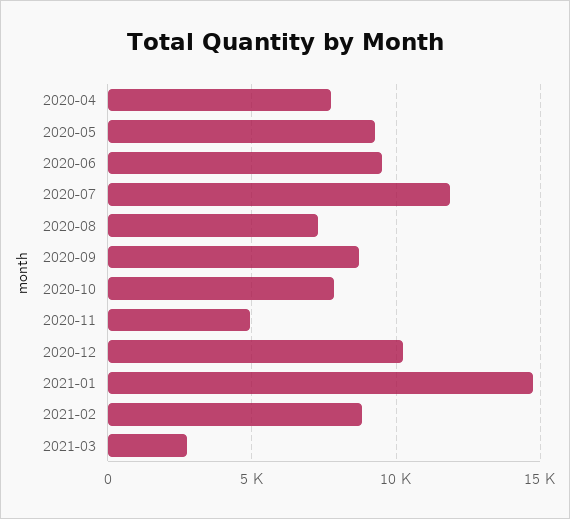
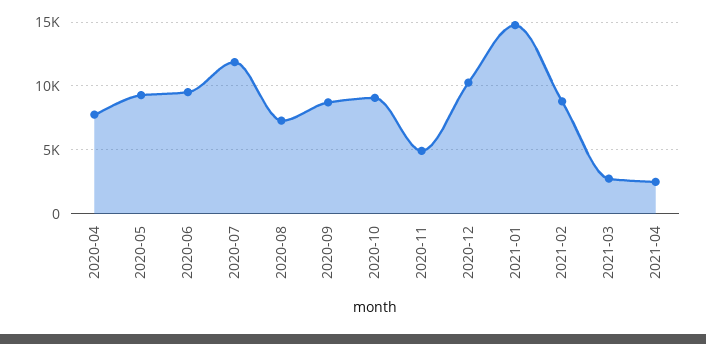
2020-10: 8000 -> 9000
2021-04: none -> 2500

